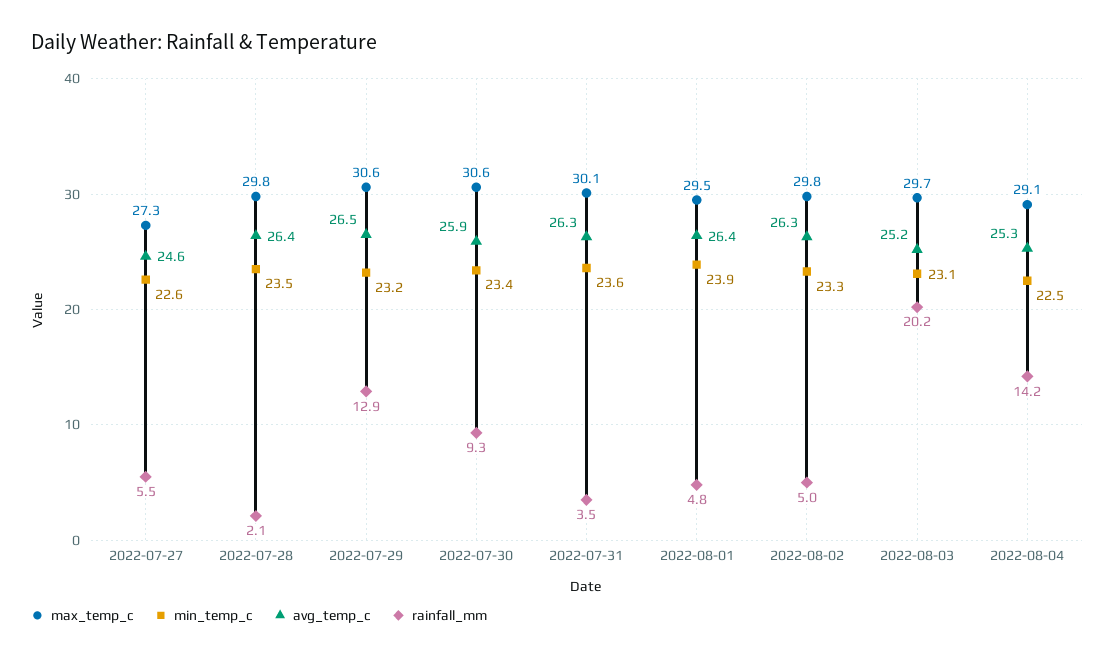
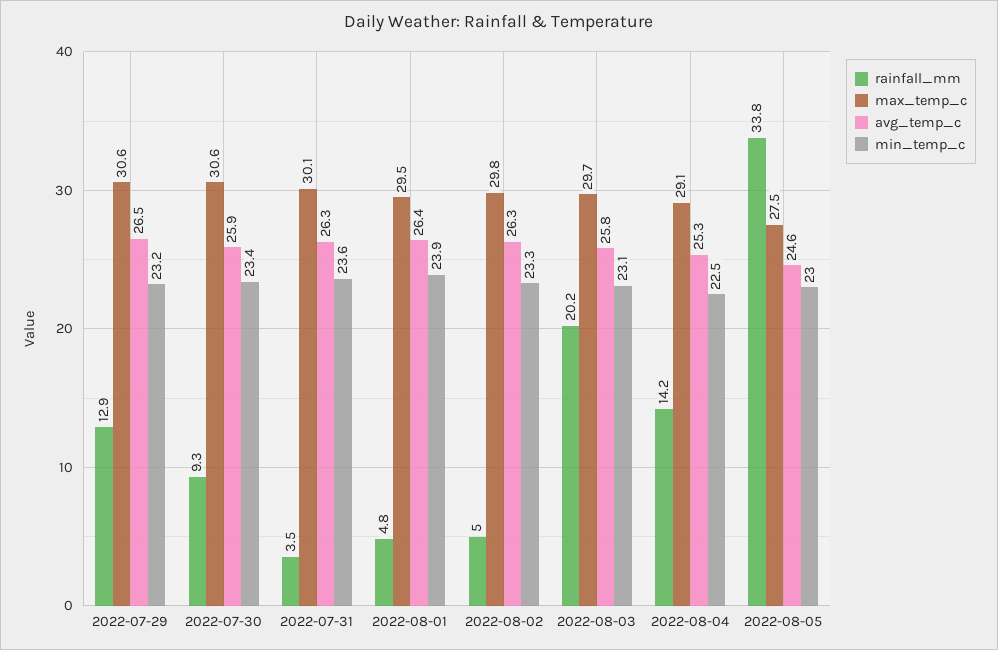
max_temp_c, 2022-07-27: 27.3 -> none
min_temp_c, 2022-07-27: 22.6 -> none
avg_temp_c, 2022-07-27: 24.6 -> none
rainfall_mm, 2022-07-27: 5.5 -> none
max_temp_c, 2022-07-28: 29.8 -> none
min_temp_c, 2022-07-28: 23.5 -> none
avg_temp_c, 2022-07-28: 26.4 -> none
rainfall_mm, 2022-07-28: 2.1 -> none
avg_temp_c, 2022-08-03: 25.2 -> 25.8
rainfall_mm, 2022-08-05: none -> 33.8
max_temp_c, 2022-08-05: none -> 27.5
avg_temp_c, 2022-08-05: none -> 24.6
min_temp_c, 2022-08-05: none -> 23

